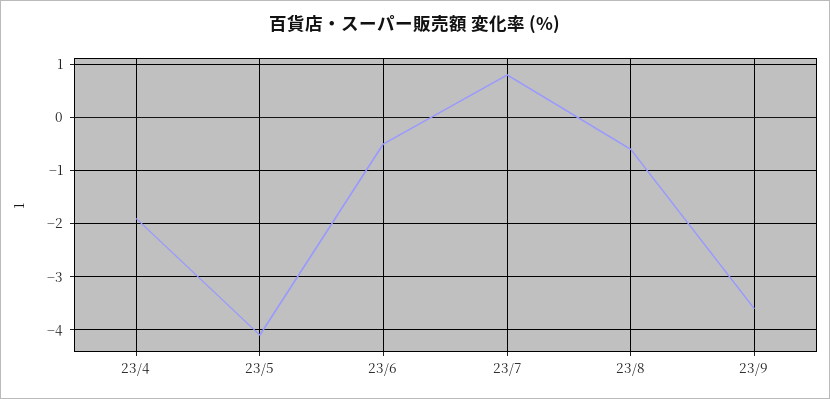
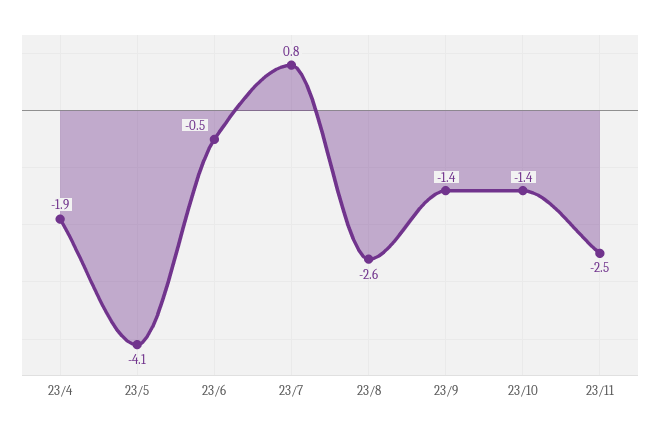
23/8: -0.5 -> -2.6
23/9: -3.5 -> -1.4
23/10: none -> -1.4
23/11: none -> -2.5

